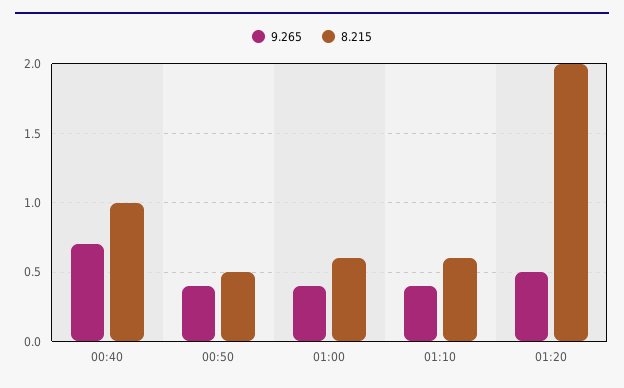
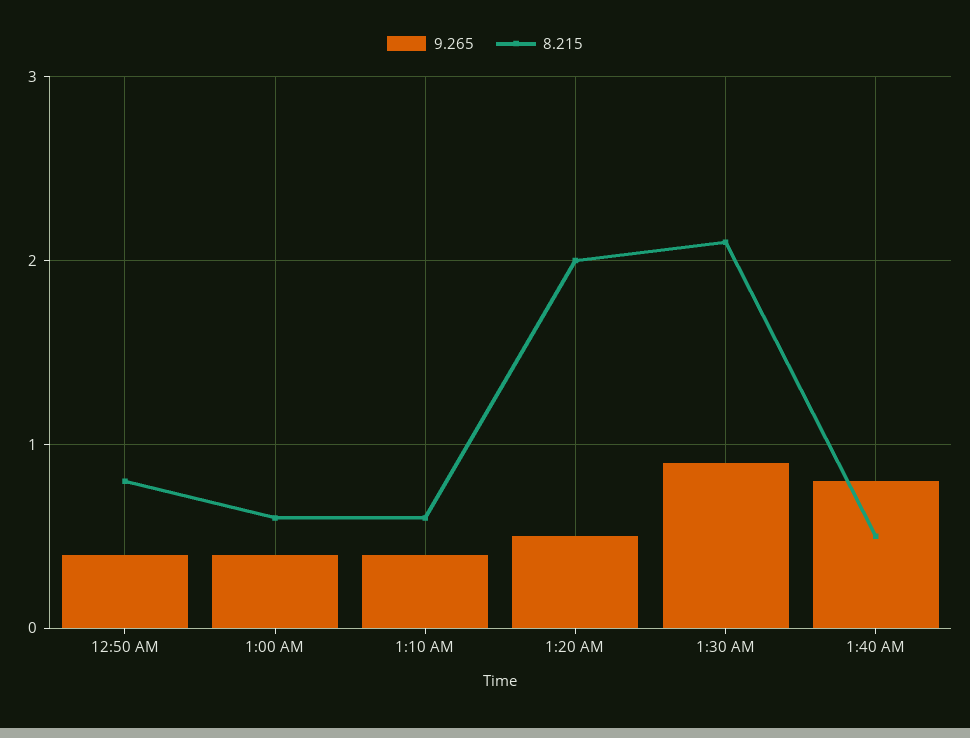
9.265, 00:40: 0.7 -> none
8.215, 00:40: 1 -> none
8.215, 00:50: 0.5 -> 0.8
9.265, 1:30 AM: none -> 0.9
8.215, 1:30 AM: none -> 2.1
9.265, 1:40 AM: none -> 0.8
8.215, 1:40 AM: none -> 0.5

